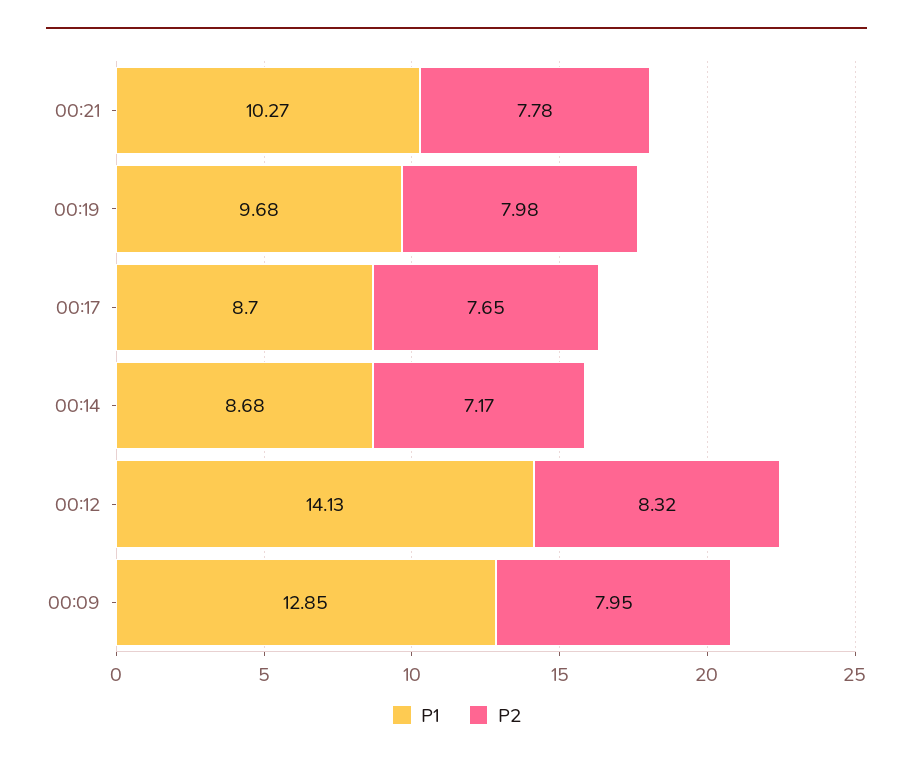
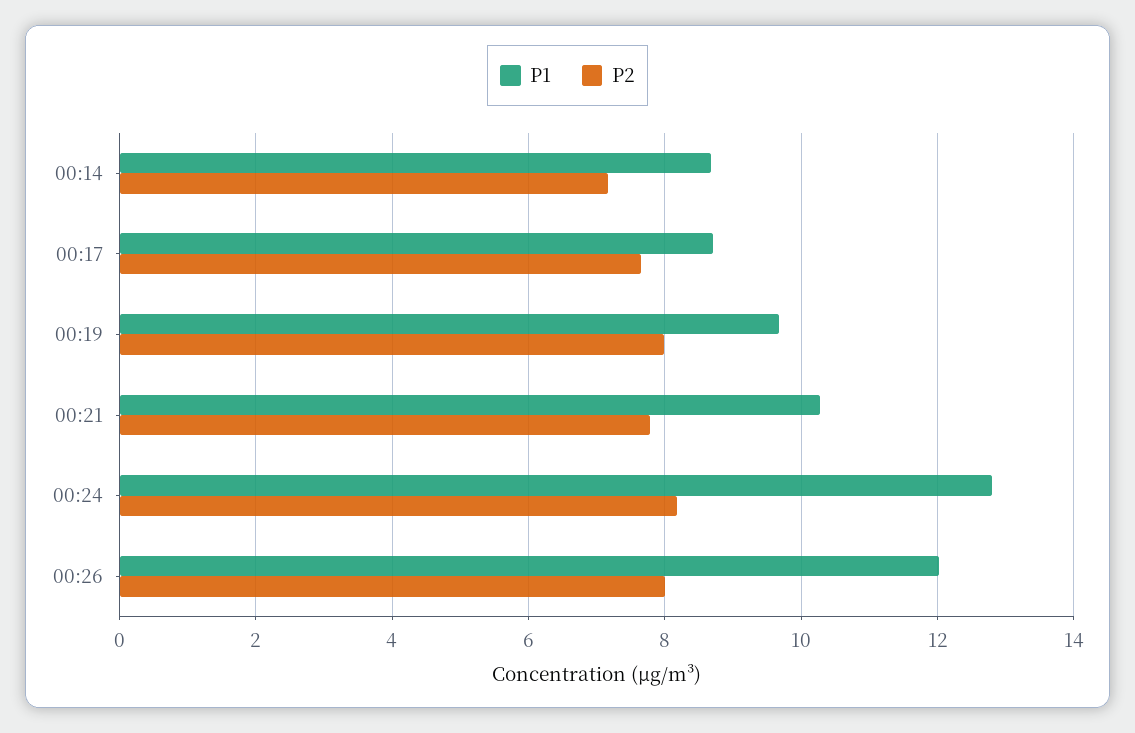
P1, 00:12: 14.13 -> none
P2, 00:12: 8.32 -> none
P1, 00:09: 12.85 -> none
P2, 00:09: 7.95 -> none
P1, 00:24: none -> 12.8
P2, 00:24: none -> 8.2
P1, 00:26: none -> 12
P2, 00:26: none -> 8

